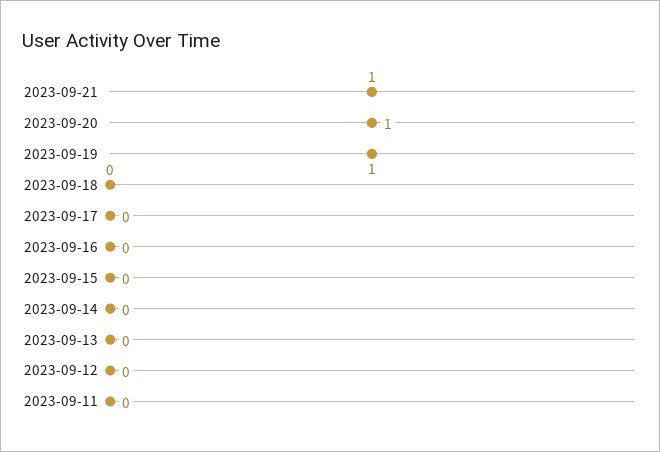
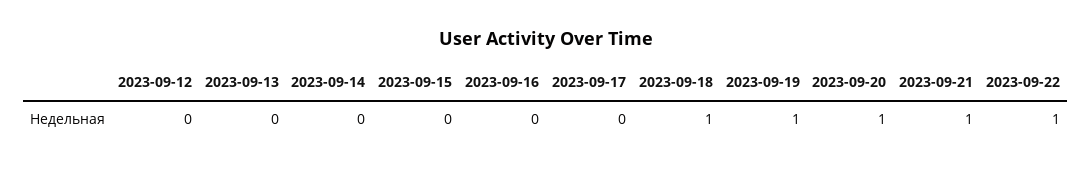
2023-09-18: 0 -> 1
2023-09-11: 0 -> none
2023-09-22: none -> 1

